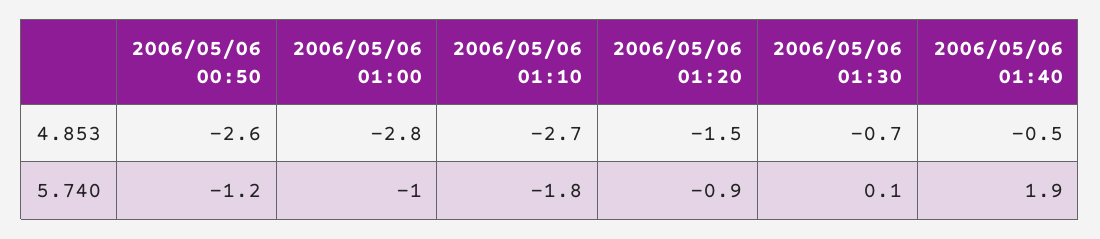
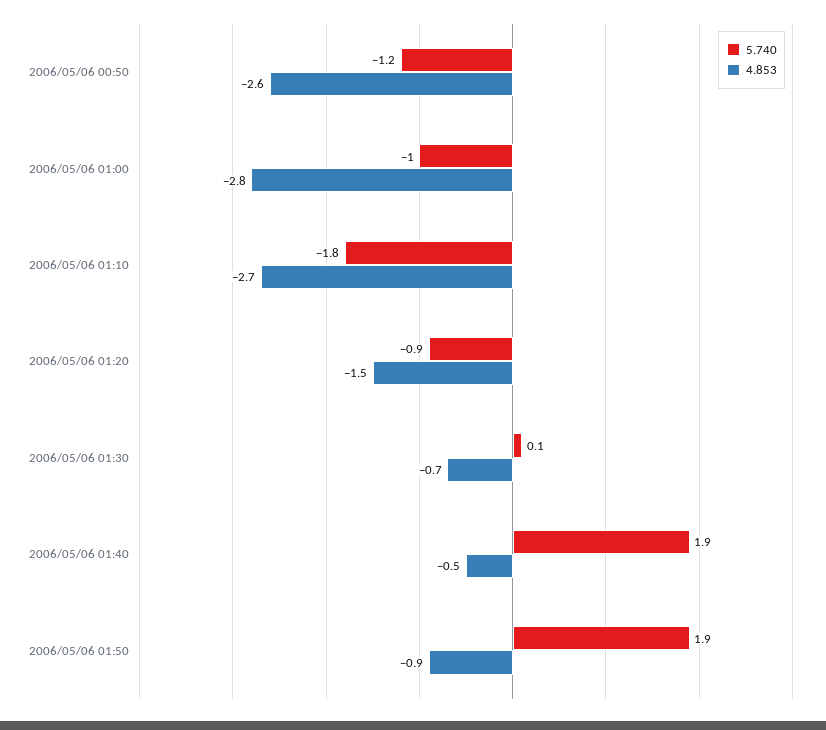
5.740, 2006/05/06 01:50: none -> 1.9
4.853, 2006/05/06 01:50: none -> -0.9

